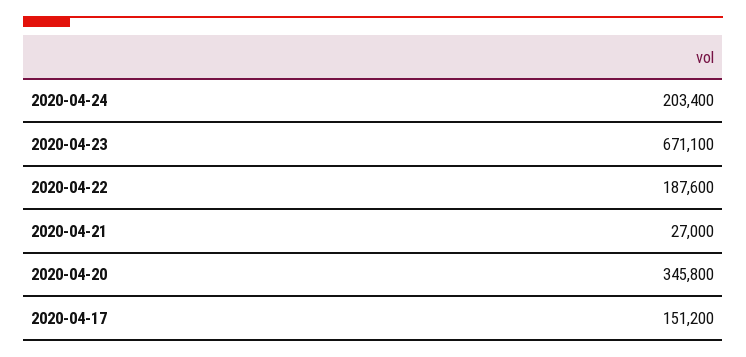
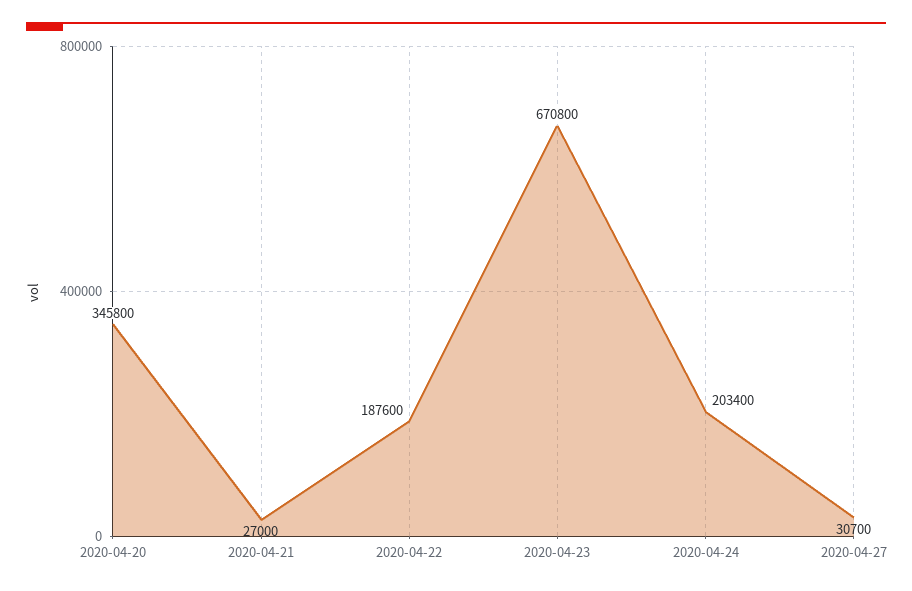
2020-04-23: 671100 -> 670800
2020-04-17: 151200 -> none
2020-04-27: none -> 30700

